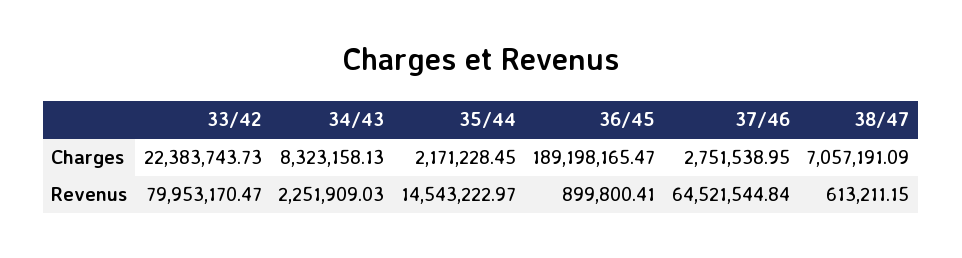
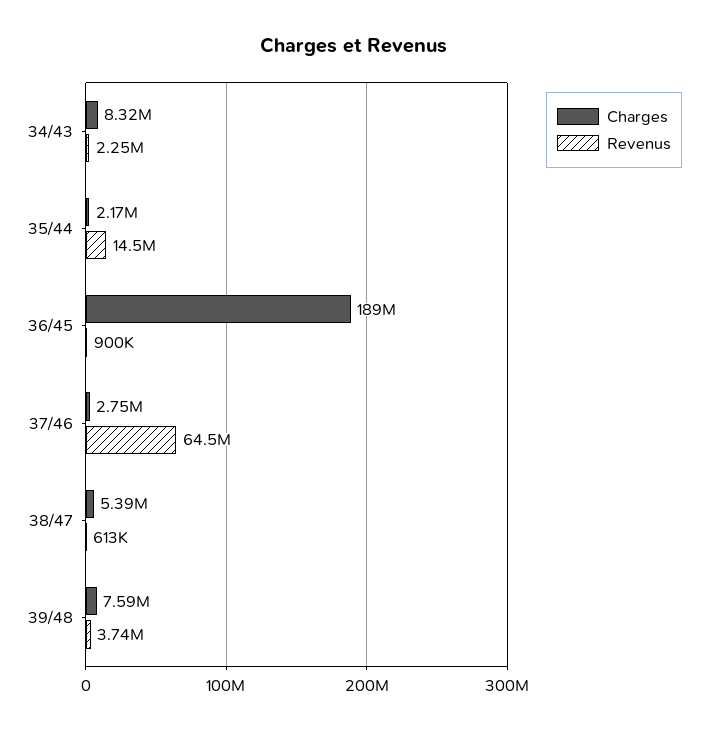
Charges, 33/42: 22383743.73 -> none
Charges, 38/47: 7057191.09 -> 5390000
Revenus, 33/42: 79953170.47 -> none
Charges, 39/48: none -> 7590000
Revenus, 39/48: none -> 3740000

